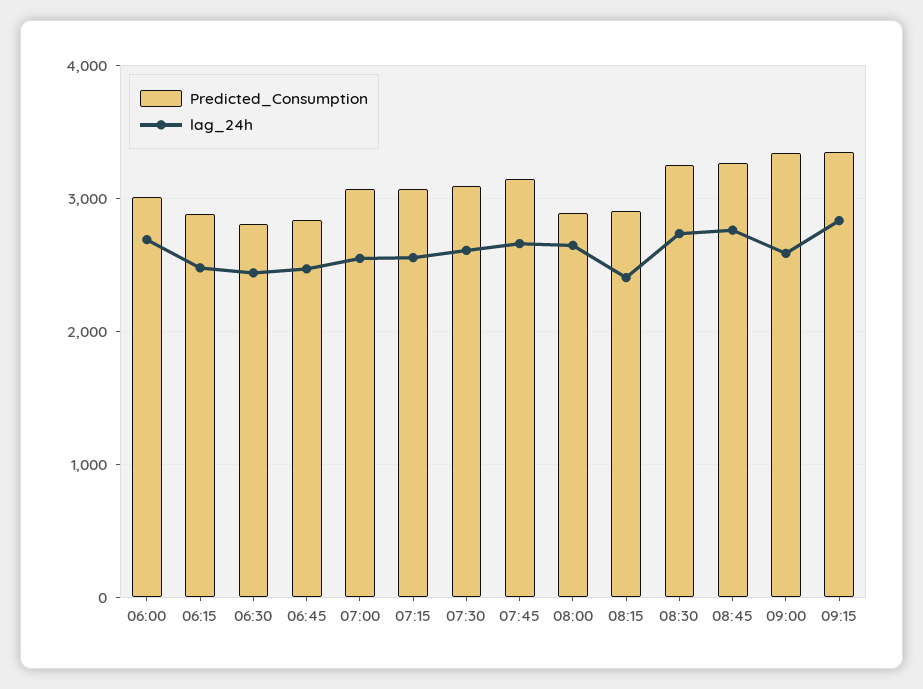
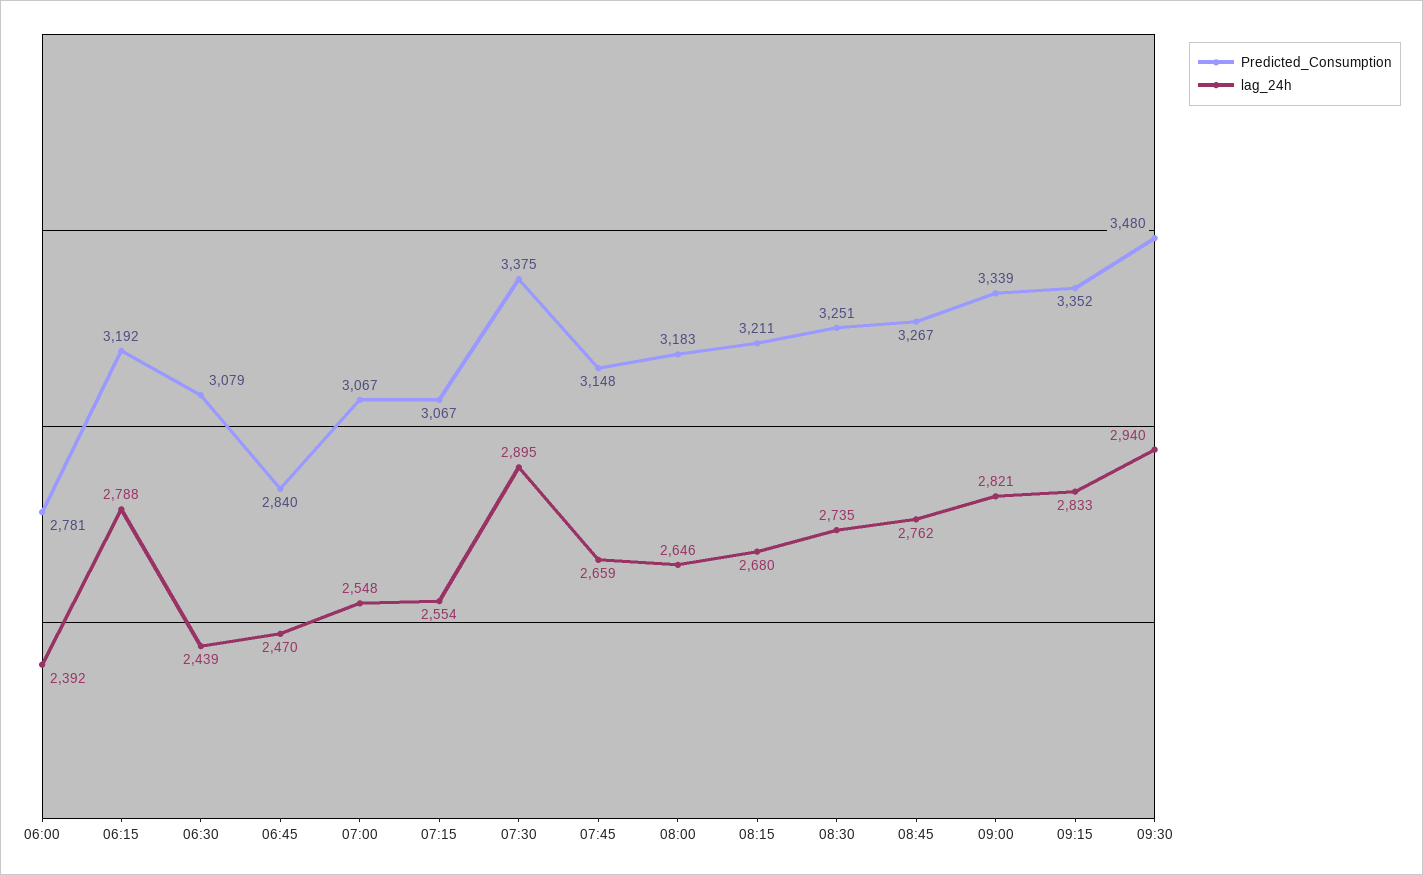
Predicted_Consumption, 06:00: 3000 -> 2781
lag_24h, 06:00: 2700 -> 2392
Predicted_Consumption, 06:15: 2900 -> 3192
lag_24h, 06:15: 2500 -> 2788
Predicted_Consumption, 06:30: 2800 -> 3079
Predicted_Consumption, 07:30: 3100 -> 3375
lag_24h, 07:30: 2600 -> 2895
Predicted_Consumption, 08:00: 2900 -> 3183
Predicted_Consumption, 08:15: 2900 -> 3211
lag_24h, 08:15: 2400 -> 2680
lag_24h, 09:00: 2600 -> 2821
Predicted_Consumption, 09:30: none -> 3480
lag_24h, 09:30: none -> 2940

